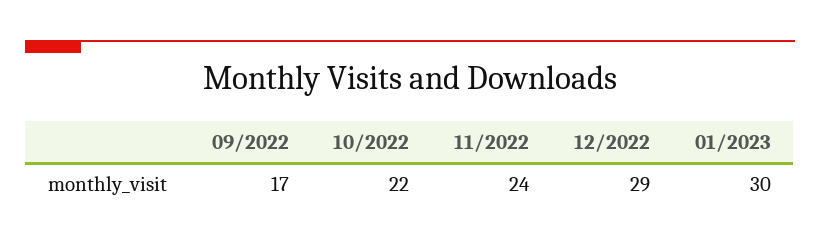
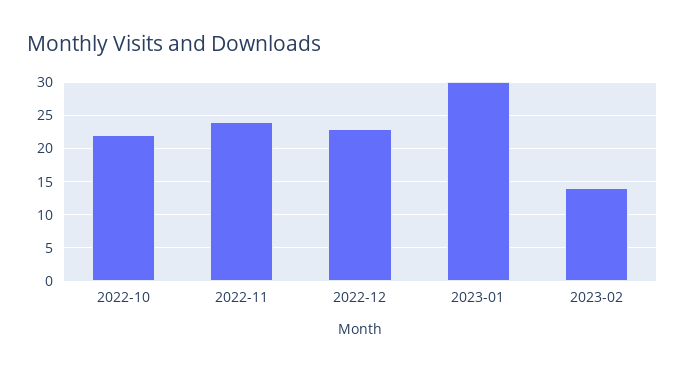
09/2022: 17 -> none
12/2022: 29 -> 23
2023-02: none -> 14

